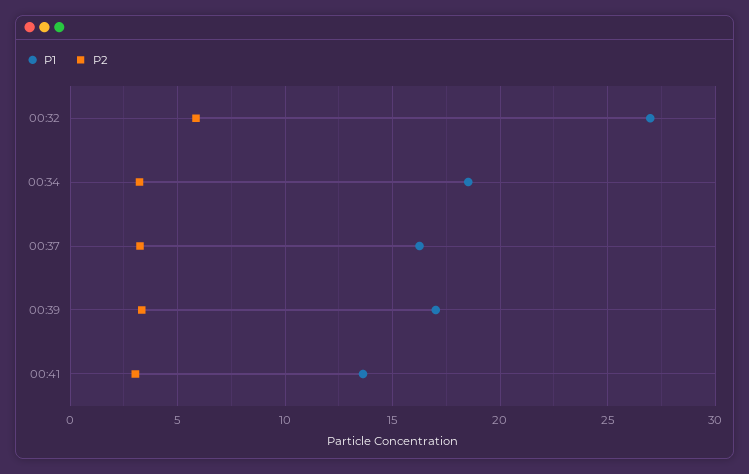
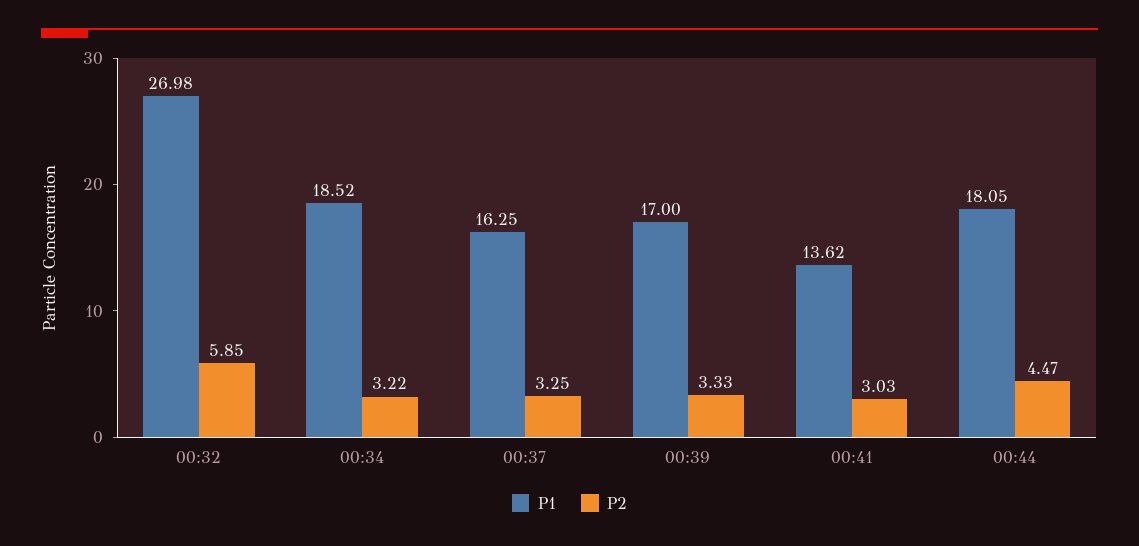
P1, 00:44: none -> 18.05
P2, 00:44: none -> 4.47

